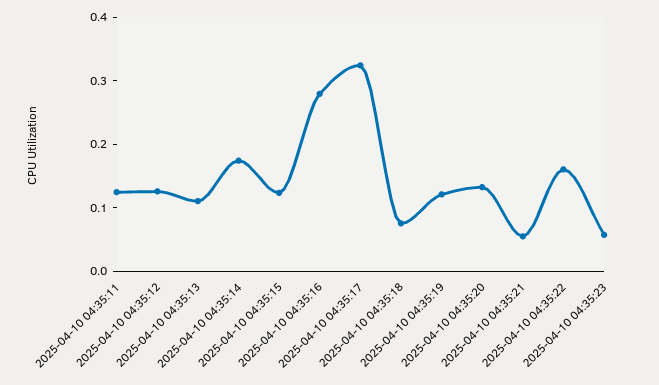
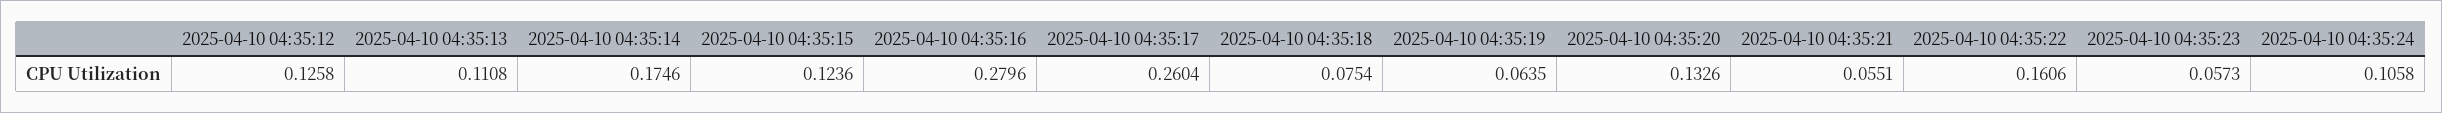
2025-04-10 04:35:11: 0.12 -> none
2025-04-10 04:35:17: 0.32 -> 0.2604
2025-04-10 04:35:19: 0.12 -> 0.0635
2025-04-10 04:35:24: none -> 0.1058

